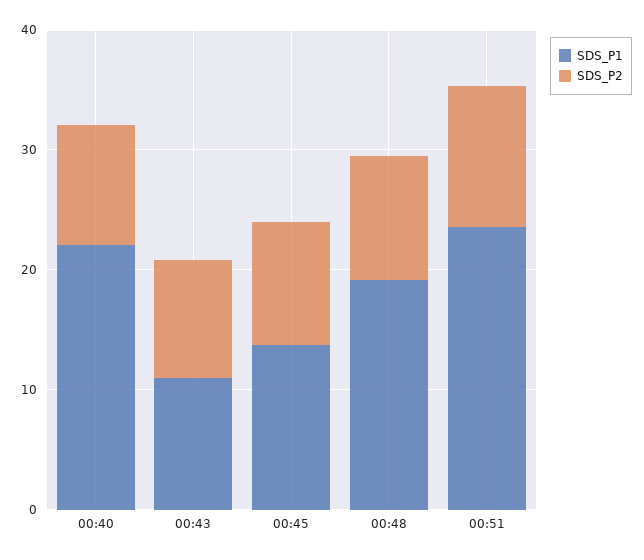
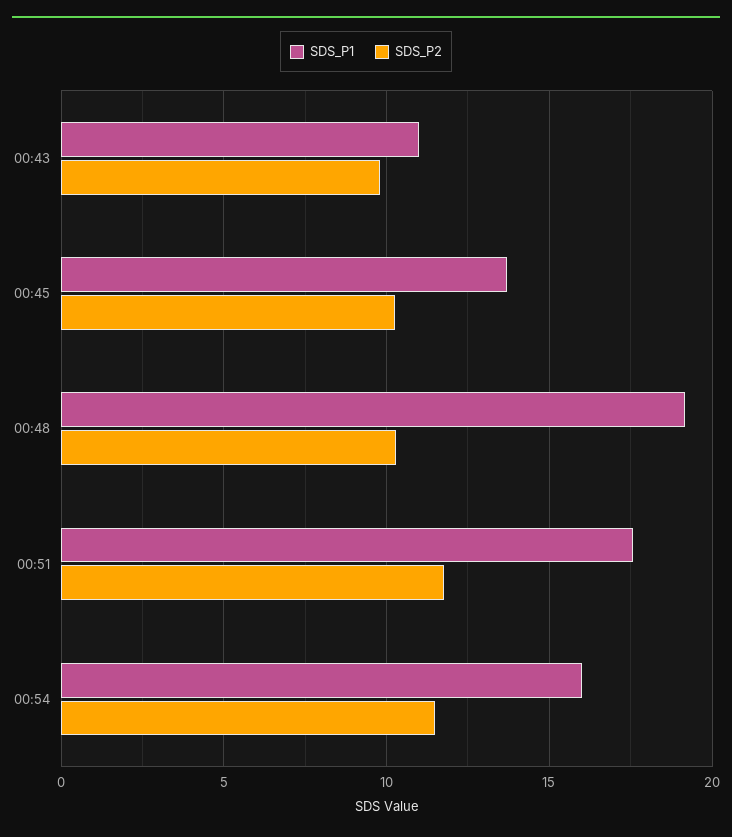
SDS_P1, 00:40: 22 -> none
SDS_P2, 00:40: 10 -> none
SDS_P1, 00:51: 24 -> 17.5
SDS_P1, 00:54: none -> 16
SDS_P2, 00:54: none -> 11.5

